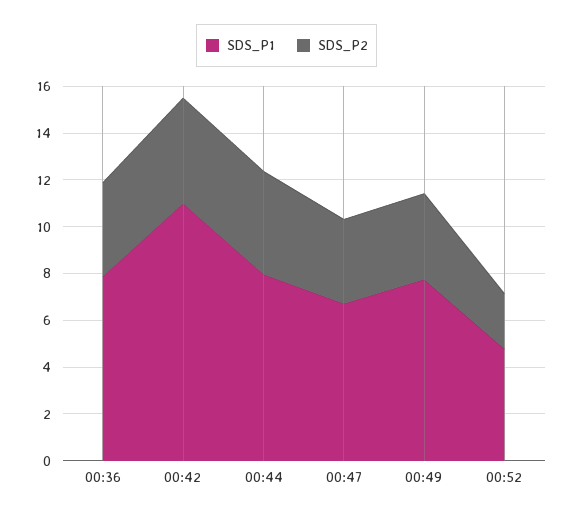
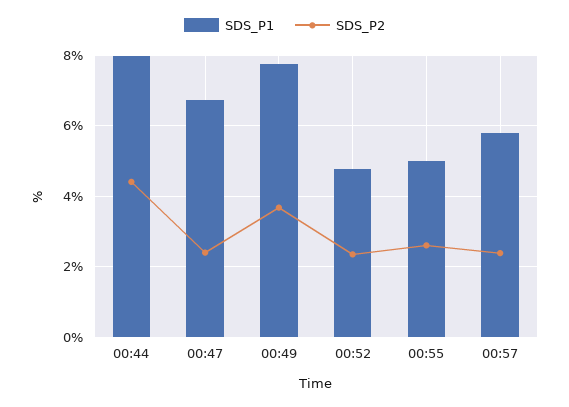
SDS_P1, 00:36: 8 -> none
SDS_P2, 00:36: 4 -> none
SDS_P1, 00:42: 11 -> none
SDS_P2, 00:42: 4.5 -> none
SDS_P2, 00:47: 3.5 -> 2.4
SDS_P1, 00:55: none -> 5
SDS_P2, 00:55: none -> 2.6
SDS_P1, 00:57: none -> 5.8
SDS_P2, 00:57: none -> 2.4

